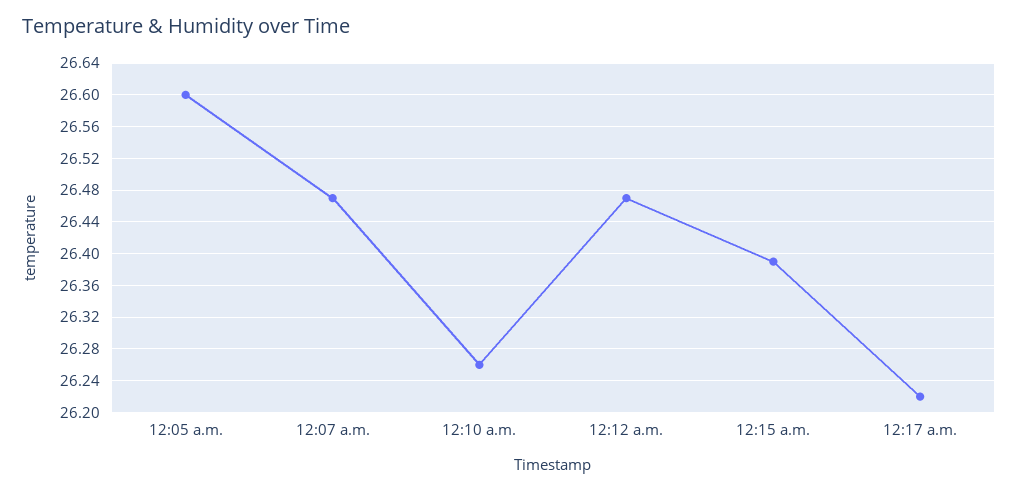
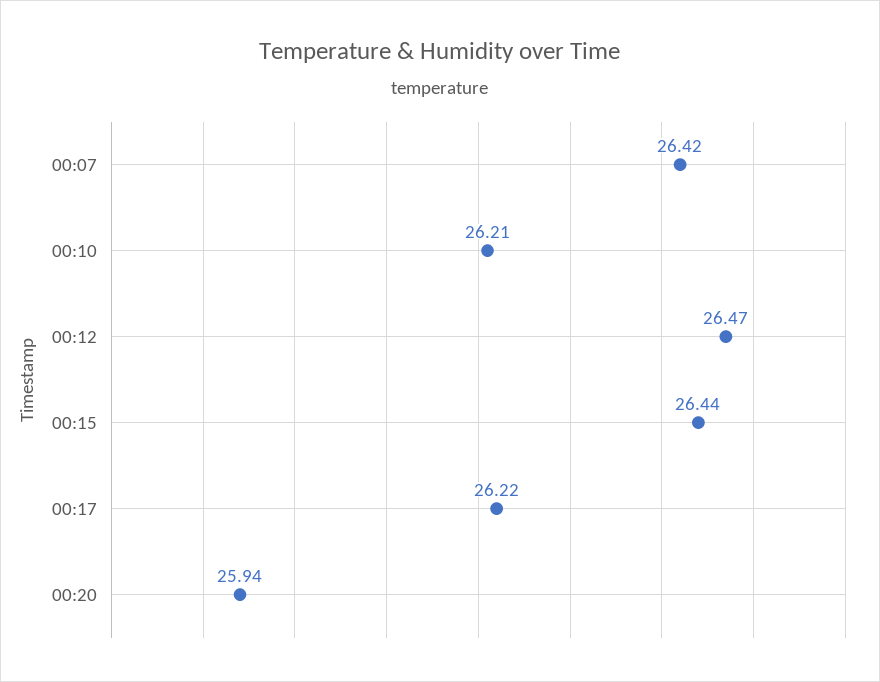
12:05 a.m.: 26.6 -> none
12:07 a.m.: 26.47 -> 26.42
12:10 a.m.: 26.26 -> 26.21
12:15 a.m.: 26.39 -> 26.44
00:20: none -> 25.94

